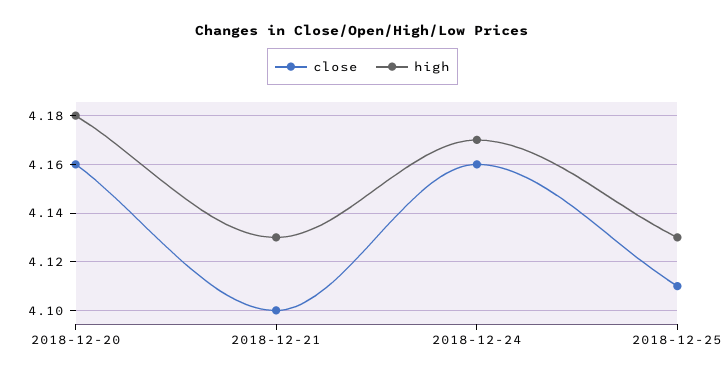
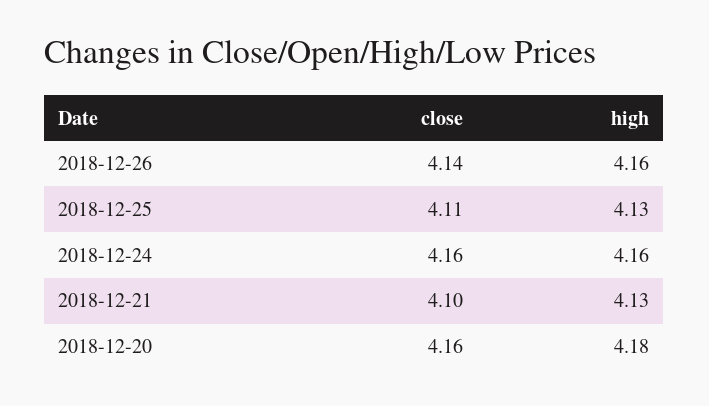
high, 2018-12-24: 4.17 -> 4.16
close, 2018-12-26: none -> 4.14
high, 2018-12-26: none -> 4.16

